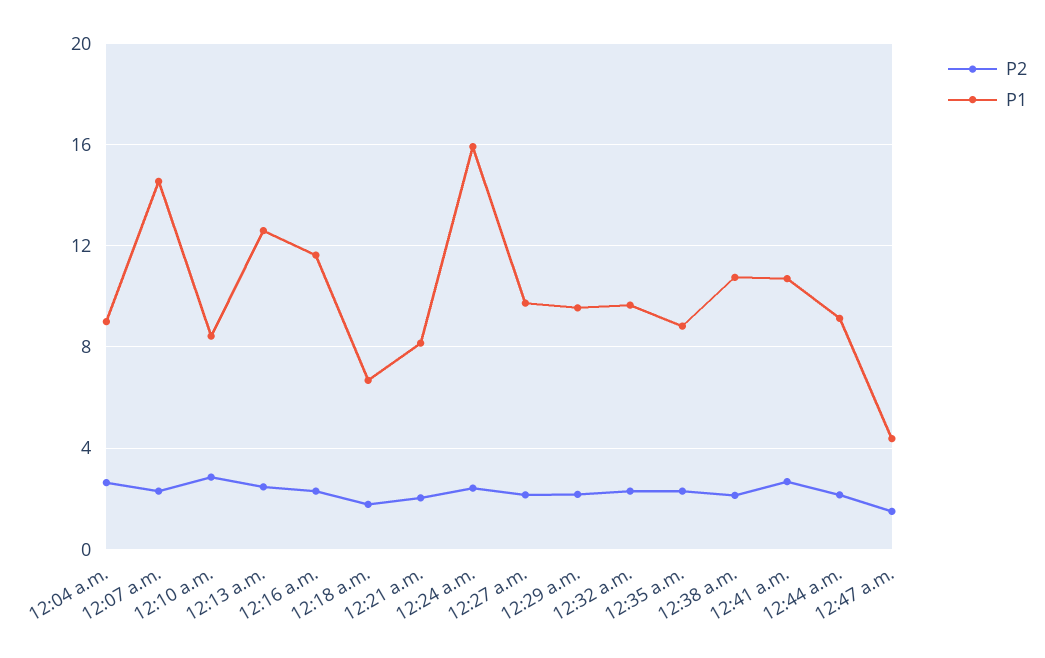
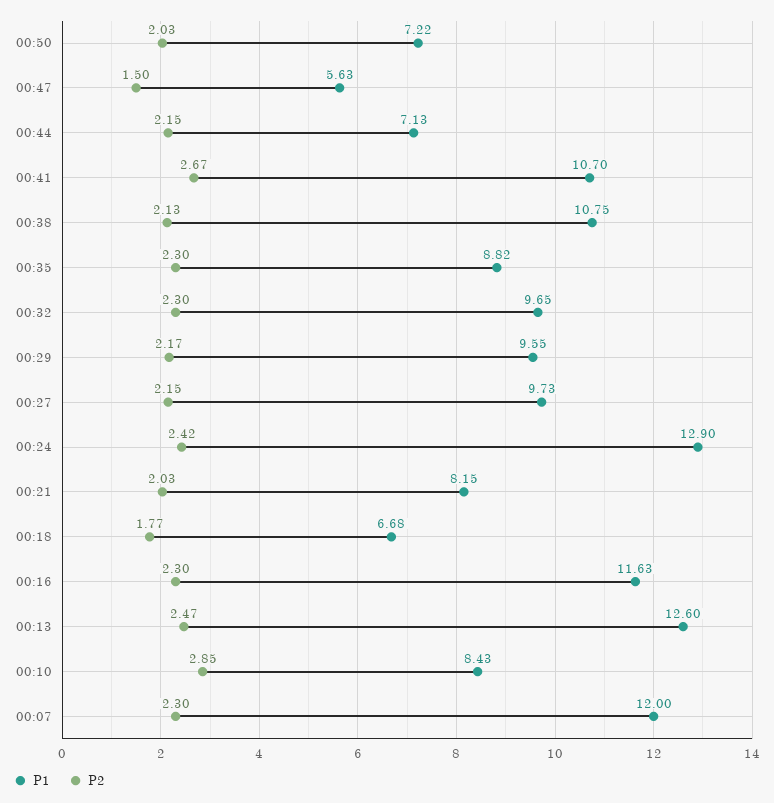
P2, 12:04 a.m.: 2.5 -> none
P1, 12:04 a.m.: 9 -> none
P1, 12:07 a.m.: 14.5 -> 12
P1, 12:24 a.m.: 16 -> 12.9
P1, 12:44 a.m.: 9 -> 7.13
P1, 12:47 a.m.: 4.5 -> 5.63
P1, 00:50: none -> 7.22
P2, 00:50: none -> 2.03

